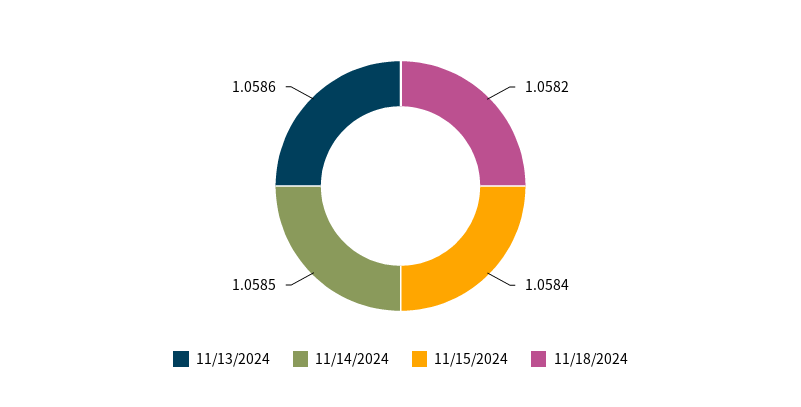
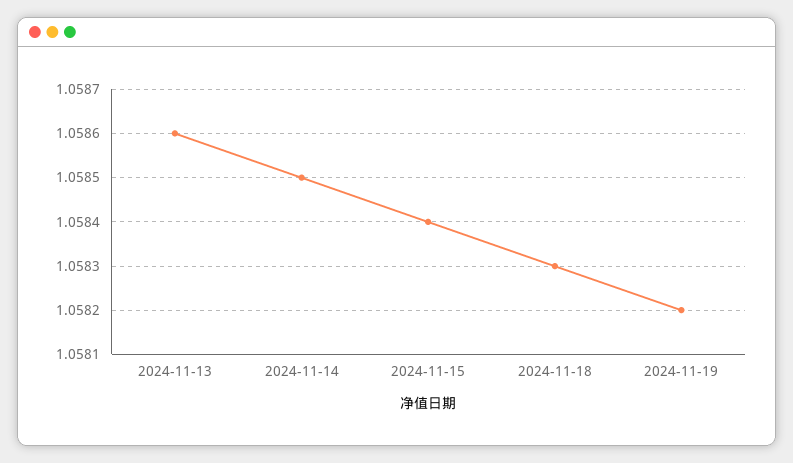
11/18/2024: 1.0582 -> 1.0583
2024-11-19: none -> 1.0582

